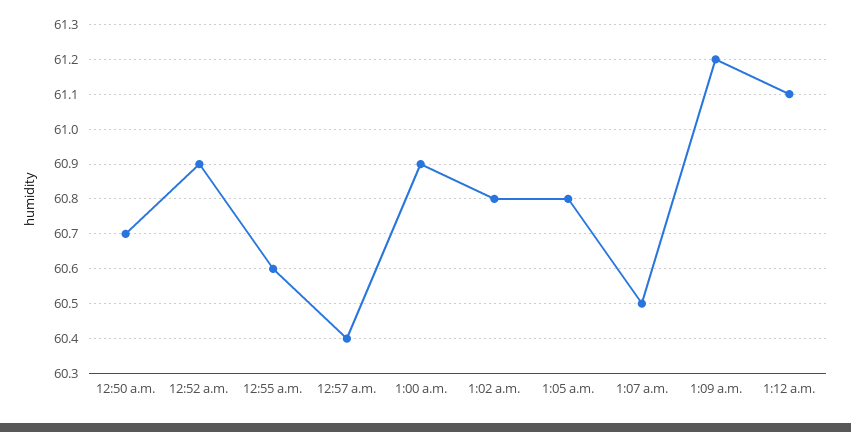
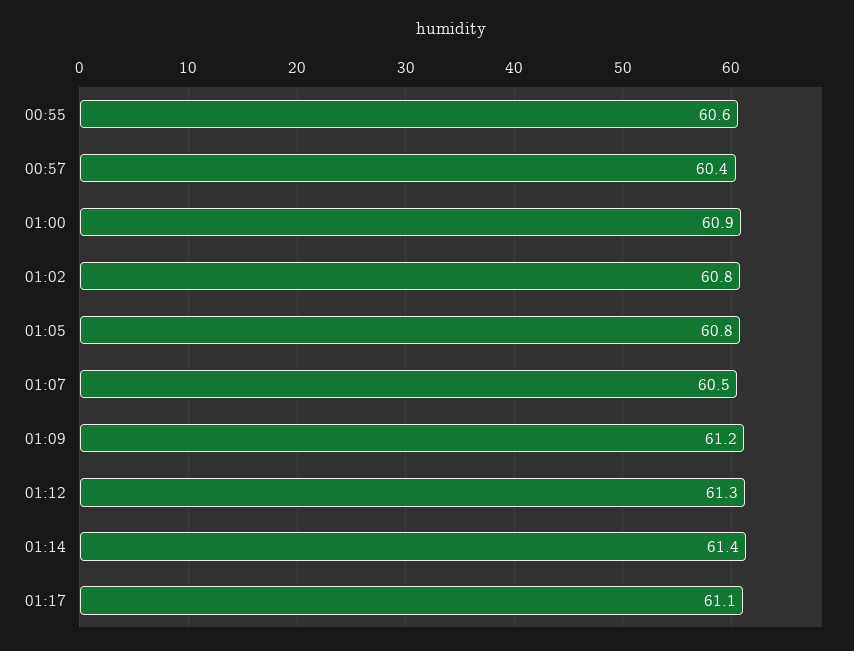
12:50 a.m.: 60.7 -> none
12:52 a.m.: 60.9 -> none
1:12 a.m.: 61.1 -> 61.3
01:14: none -> 61.4
01:17: none -> 61.1

